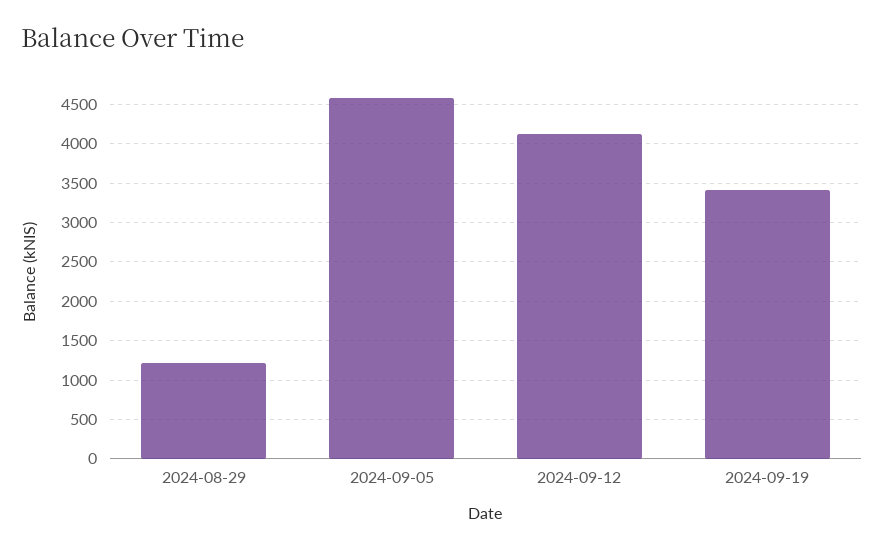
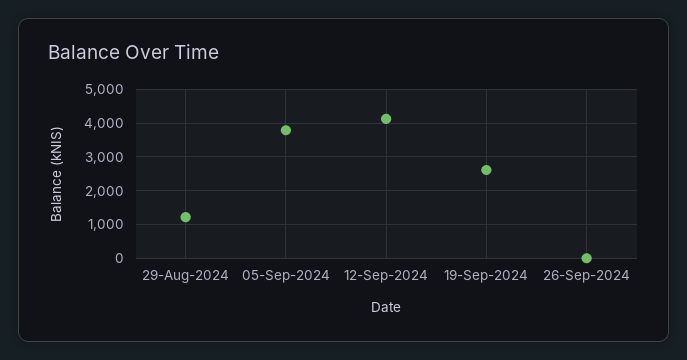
2024-09-05: 4600 -> 3800
2024-09-19: 3400 -> 2600
26-Sep-2024: none -> 0

